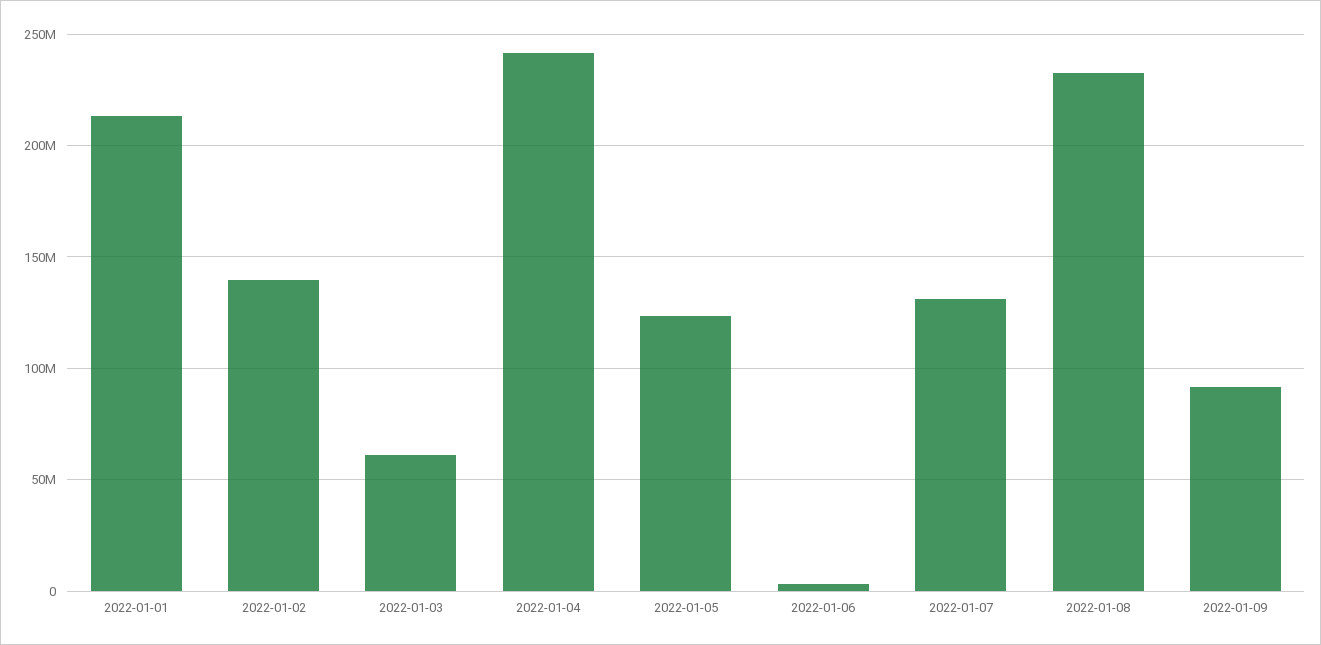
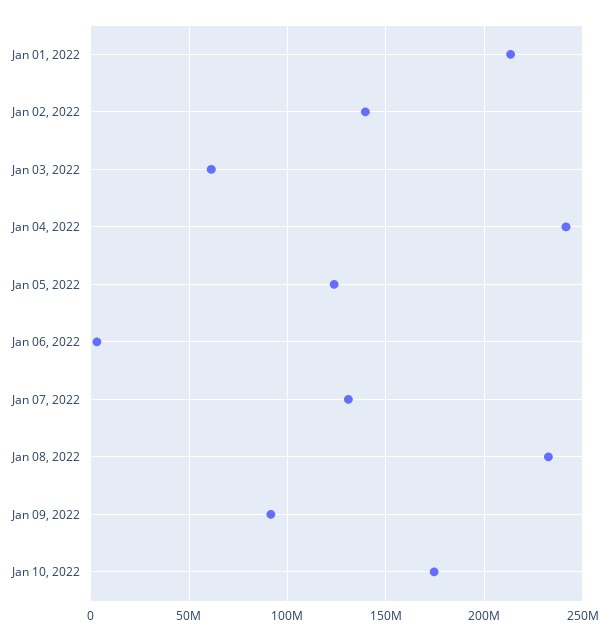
Jan 10, 2022: none -> 175000000

